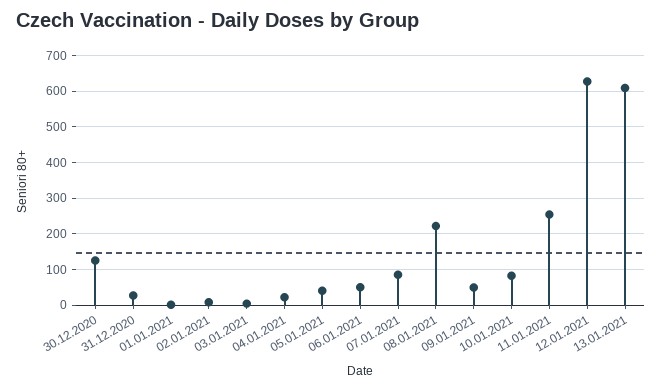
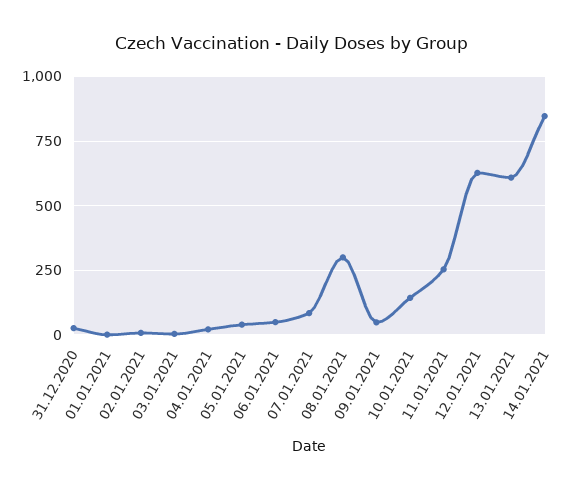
30.12.2020: 120 -> none
08.01.2021: 220 -> 300
10.01.2021: 80 -> 150
14.01.2021: none -> 850

